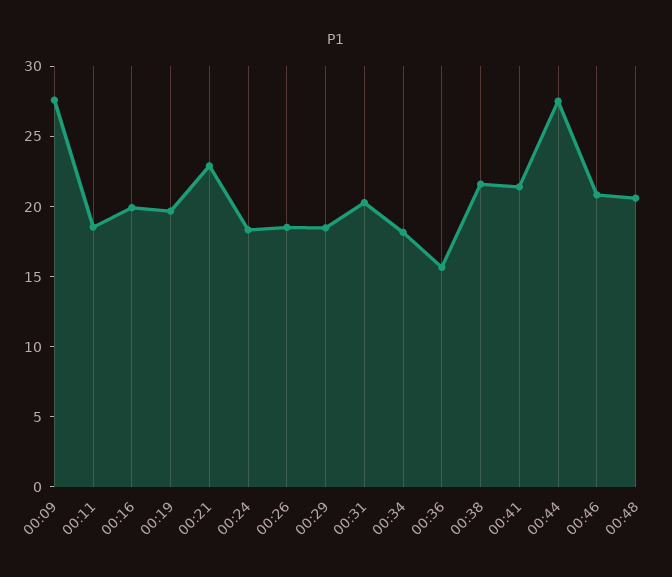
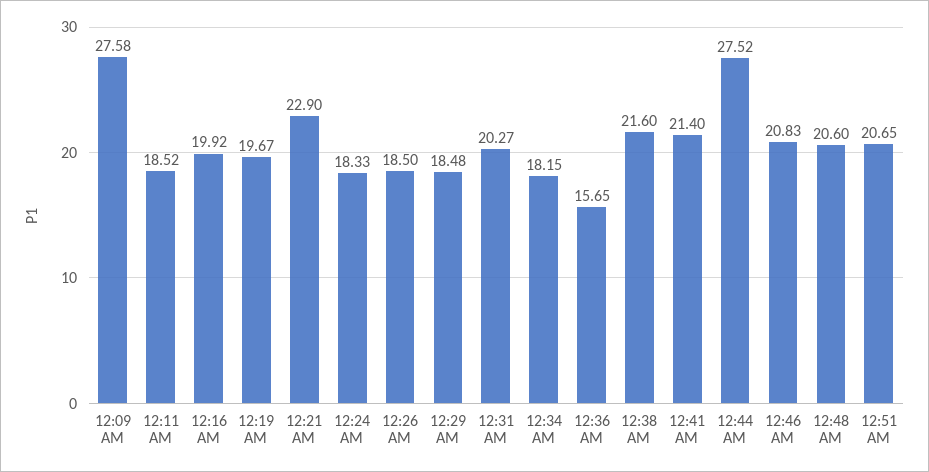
12:51 AM: none -> 20.65

